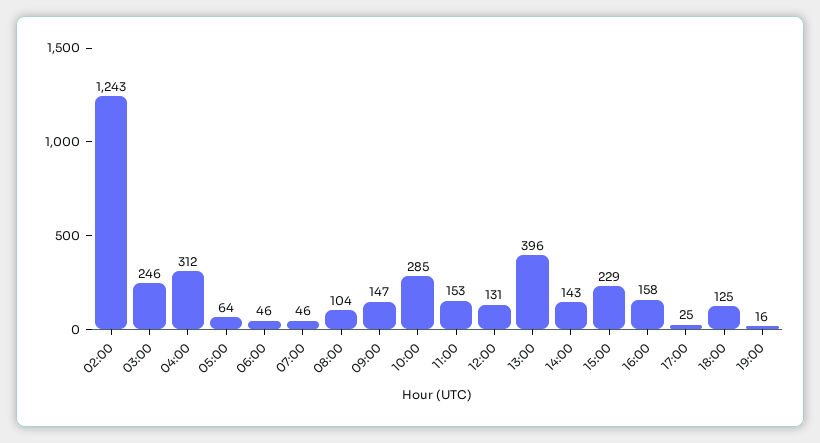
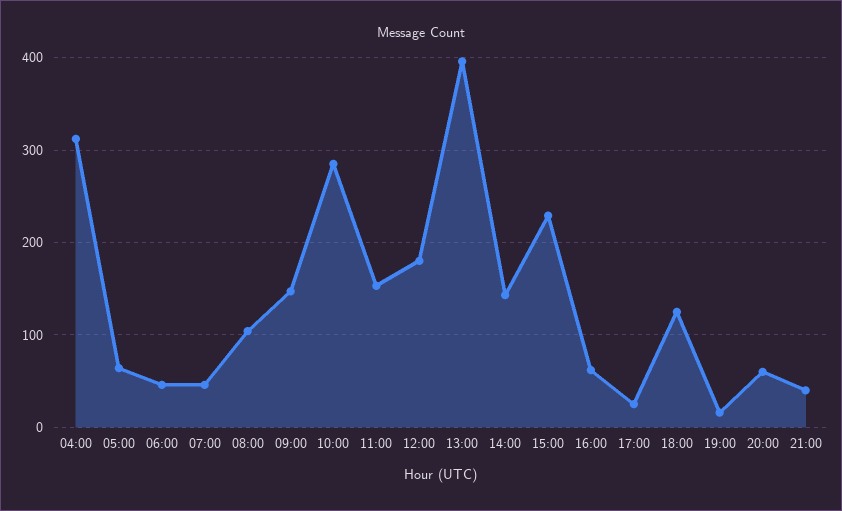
02:00: 1243 -> none
03:00: 246 -> none
12:00: 131 -> 180
16:00: 158 -> 60
20:00: none -> 60
21:00: none -> 40

